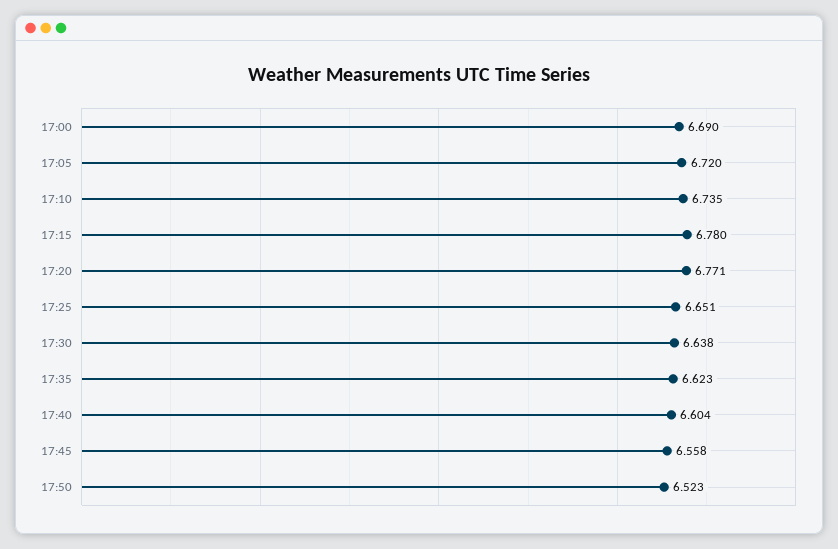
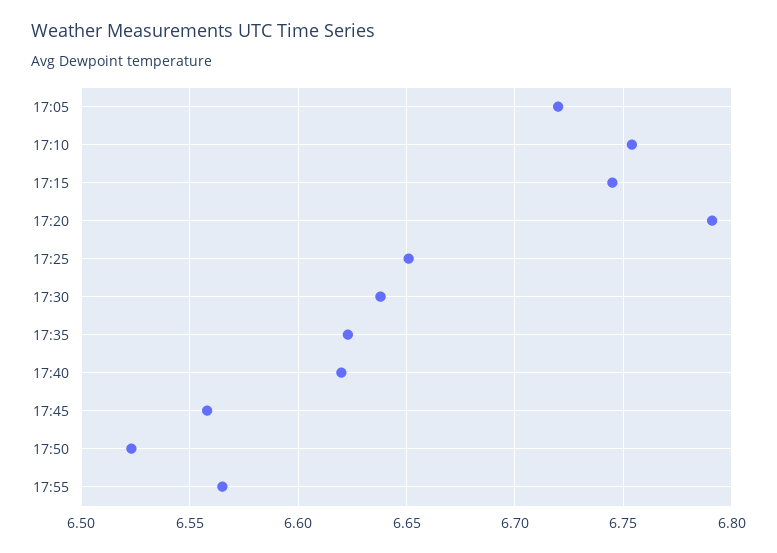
17:00: 6.69 -> none
17:10: 6.735 -> 6.755
17:15: 6.78 -> 6.745
17:20: 6.771 -> 6.79
17:40: 6.604 -> 6.62
17:55: none -> 6.565

